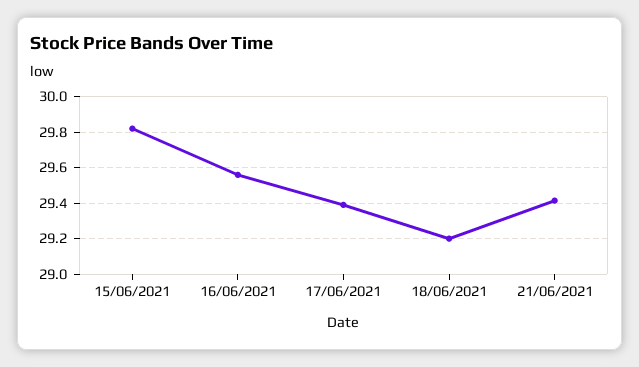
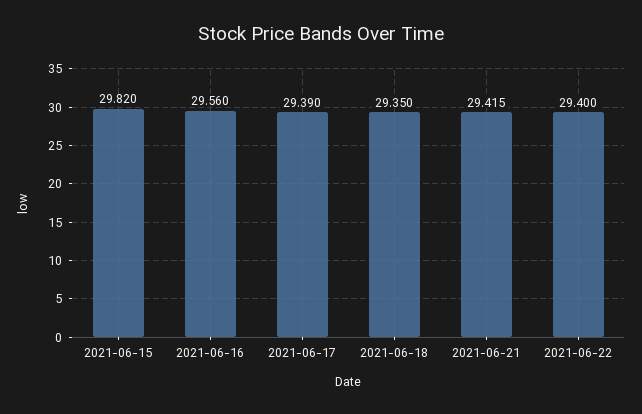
18/06/2021: 29.2 -> 29.35
2021-06-22: none -> 29.4

